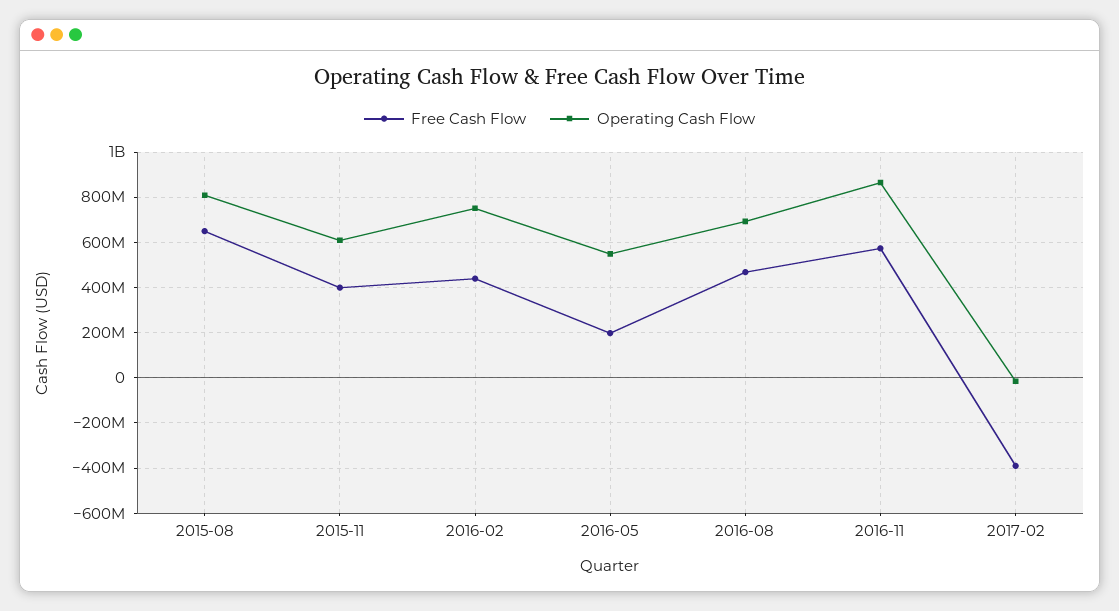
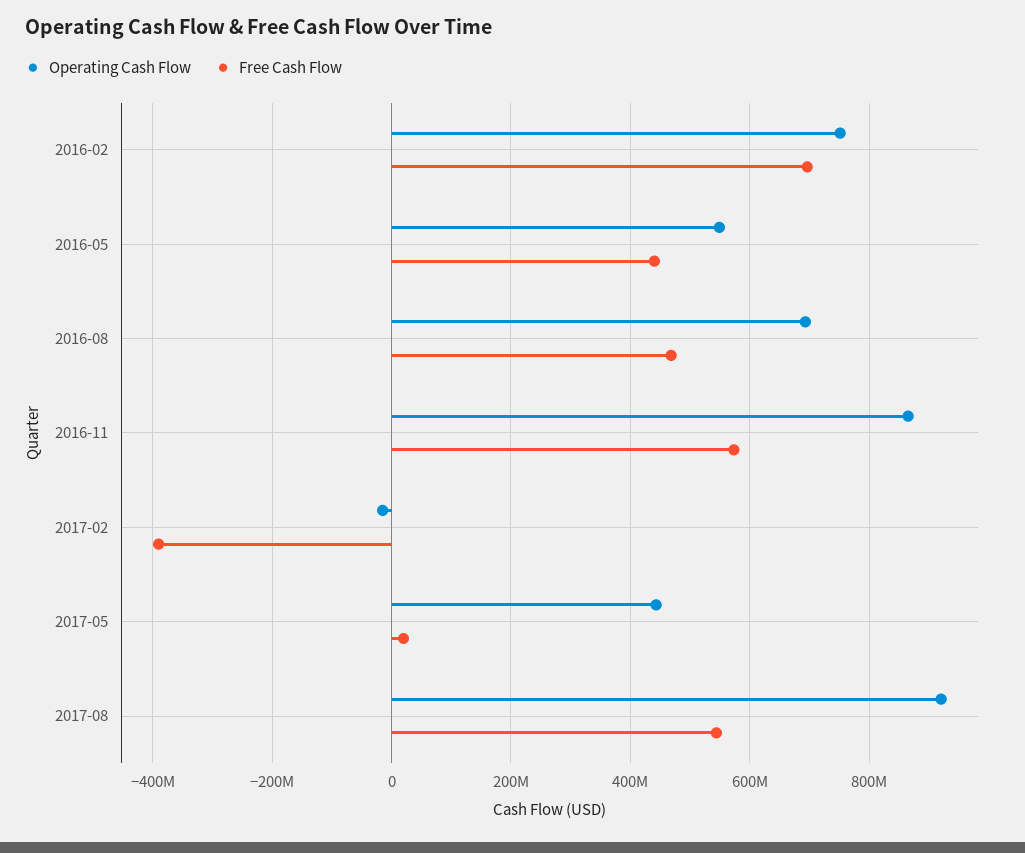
Free Cash Flow, 2015-08: 650000000 -> none
Operating Cash Flow, 2015-08: 800000000 -> none
Free Cash Flow, 2015-11: 400000000 -> none
Operating Cash Flow, 2015-11: 600000000 -> none
Free Cash Flow, 2016-02: 450000000 -> 700000000
Free Cash Flow, 2016-05: 200000000 -> 440000000
Operating Cash Flow, 2017-05: none -> 440000000
Free Cash Flow, 2017-05: none -> 20000000
Operating Cash Flow, 2017-08: none -> 920000000
Free Cash Flow, 2017-08: none -> 540000000

